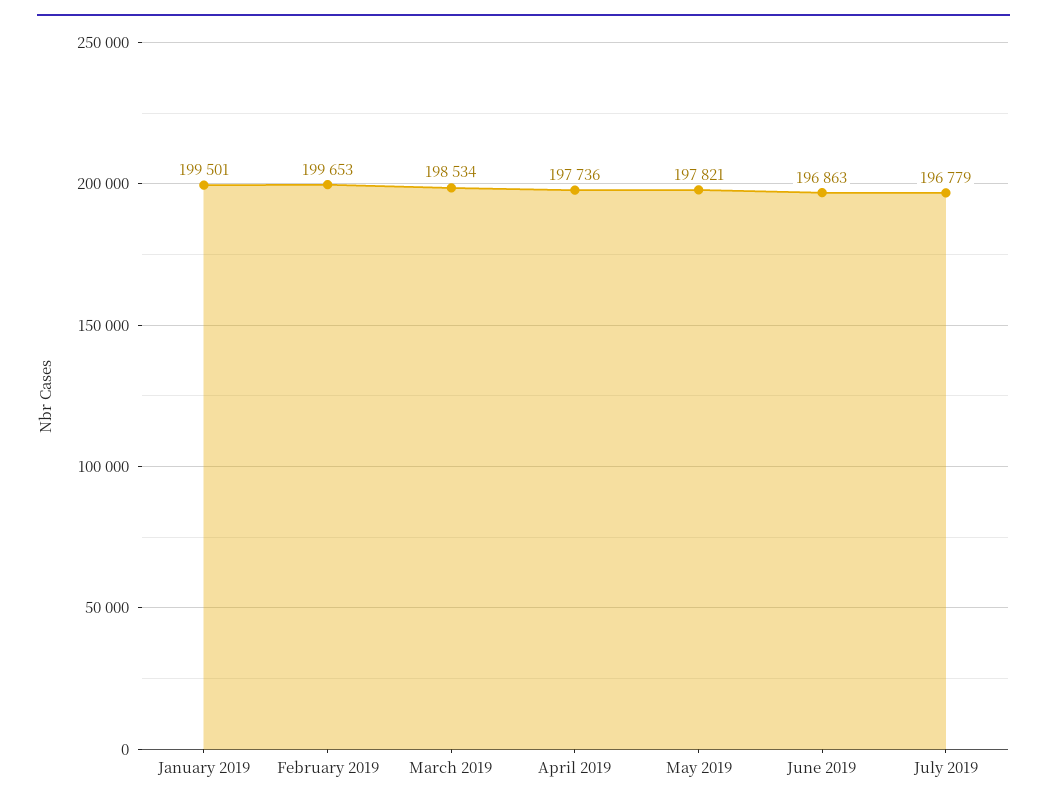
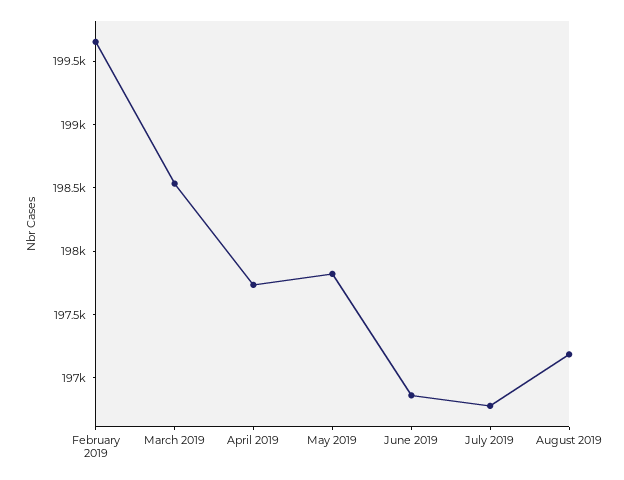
January 2019: 199501 -> none
August 2019: none -> 197200

